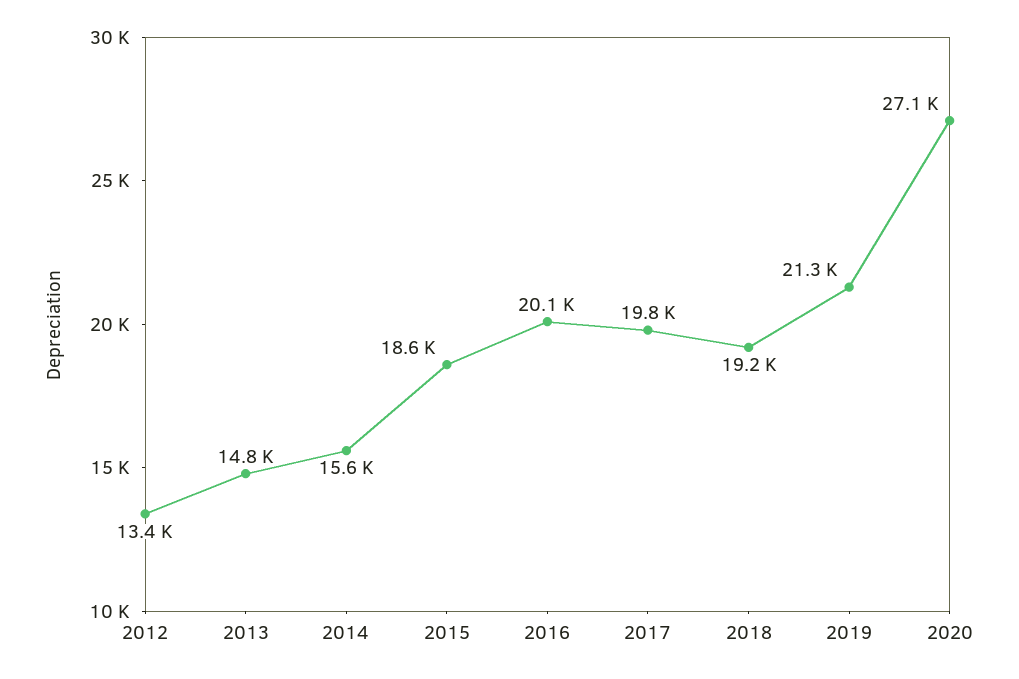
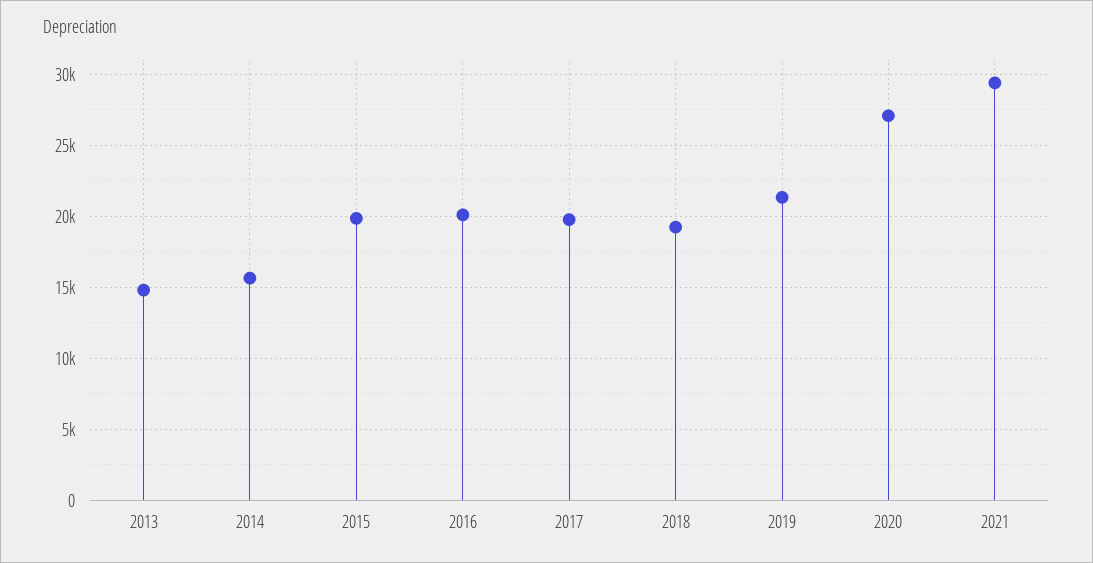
2012: 13400 -> none
2015: 18600 -> 20000
2021: none -> 29500

